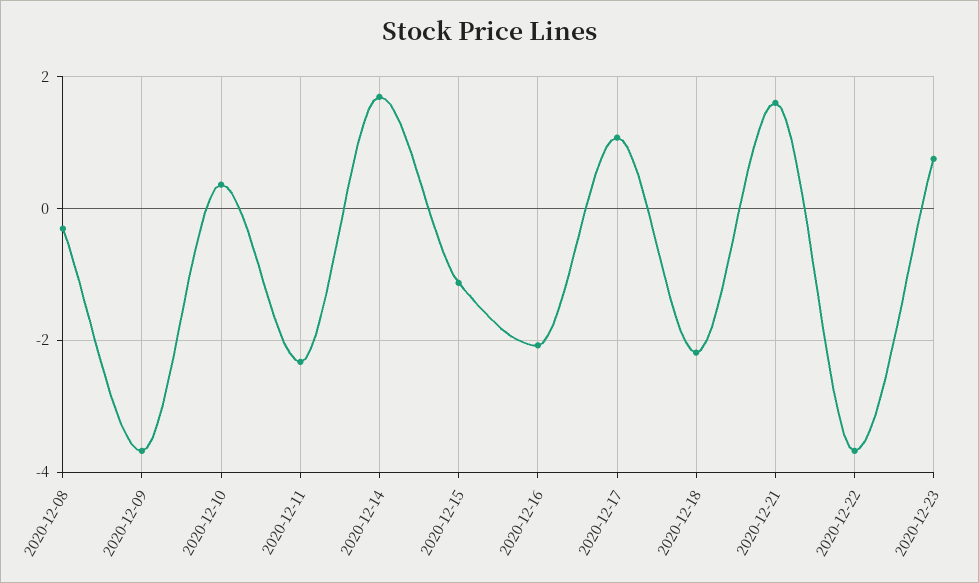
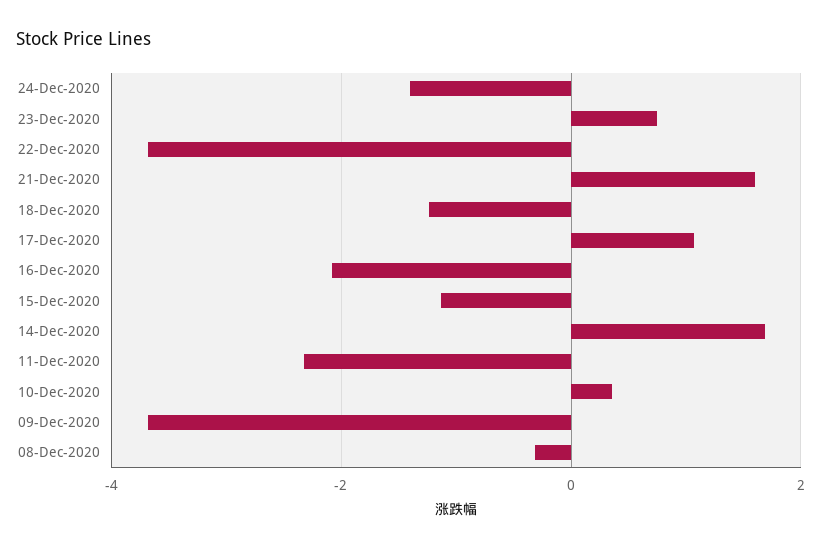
2020-12-18: -2.2 -> -1.2
24-Dec-2020: none -> -1.4

